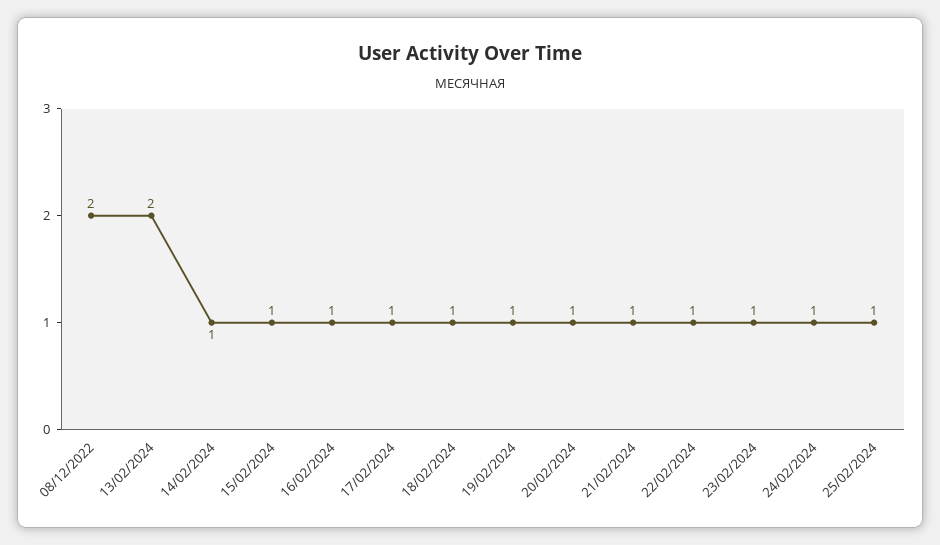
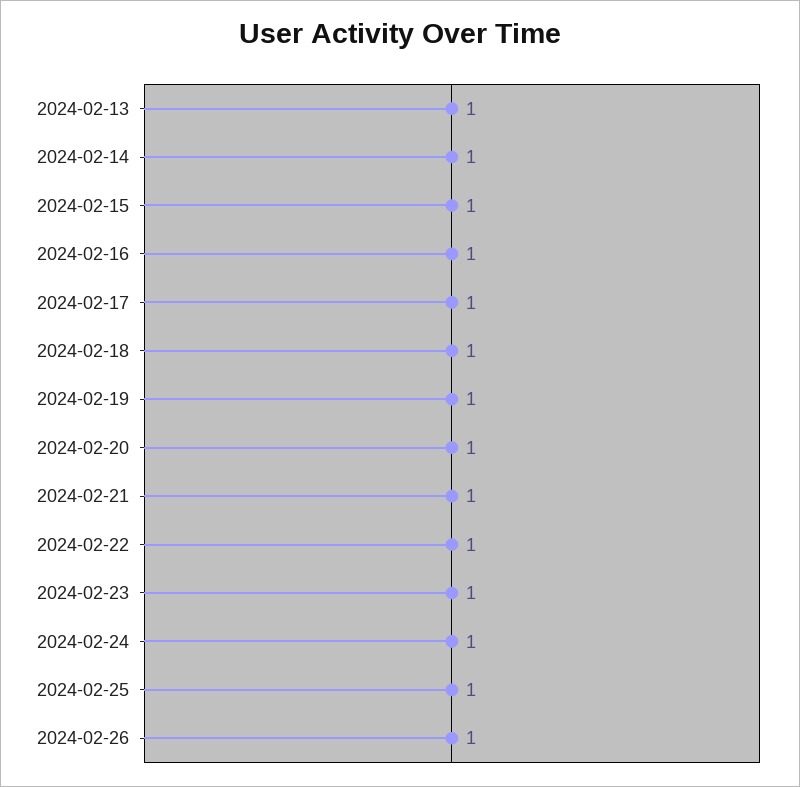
08/12/2022: 2 -> none
13/02/2024: 2 -> 1
2024-02-26: none -> 1

